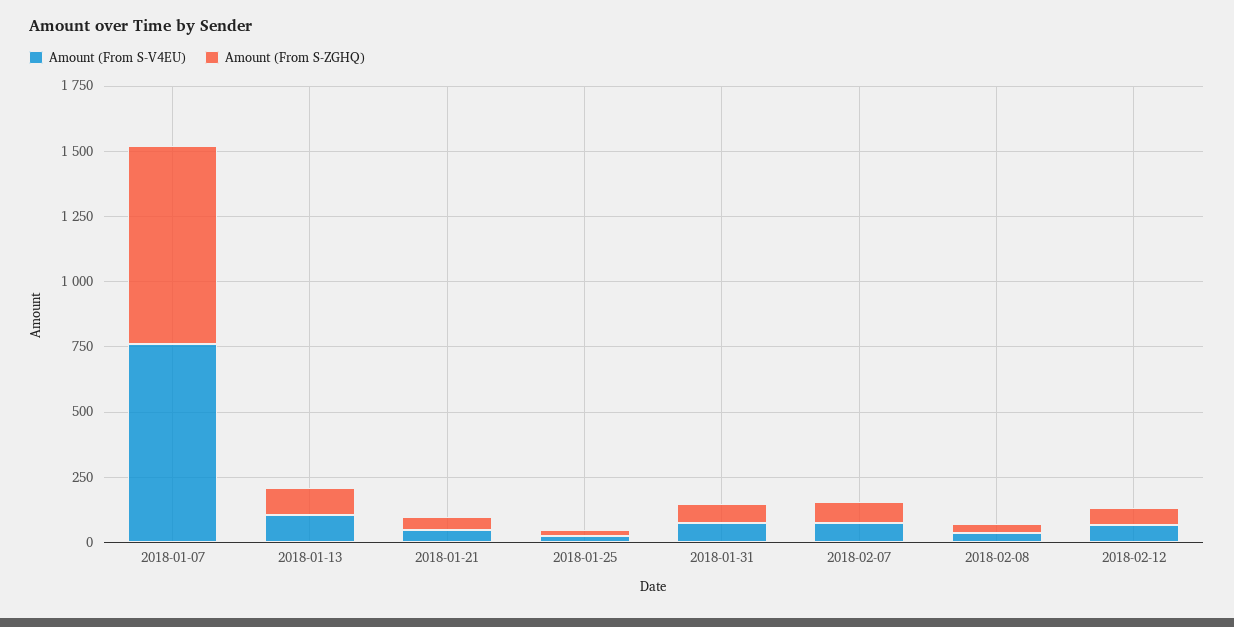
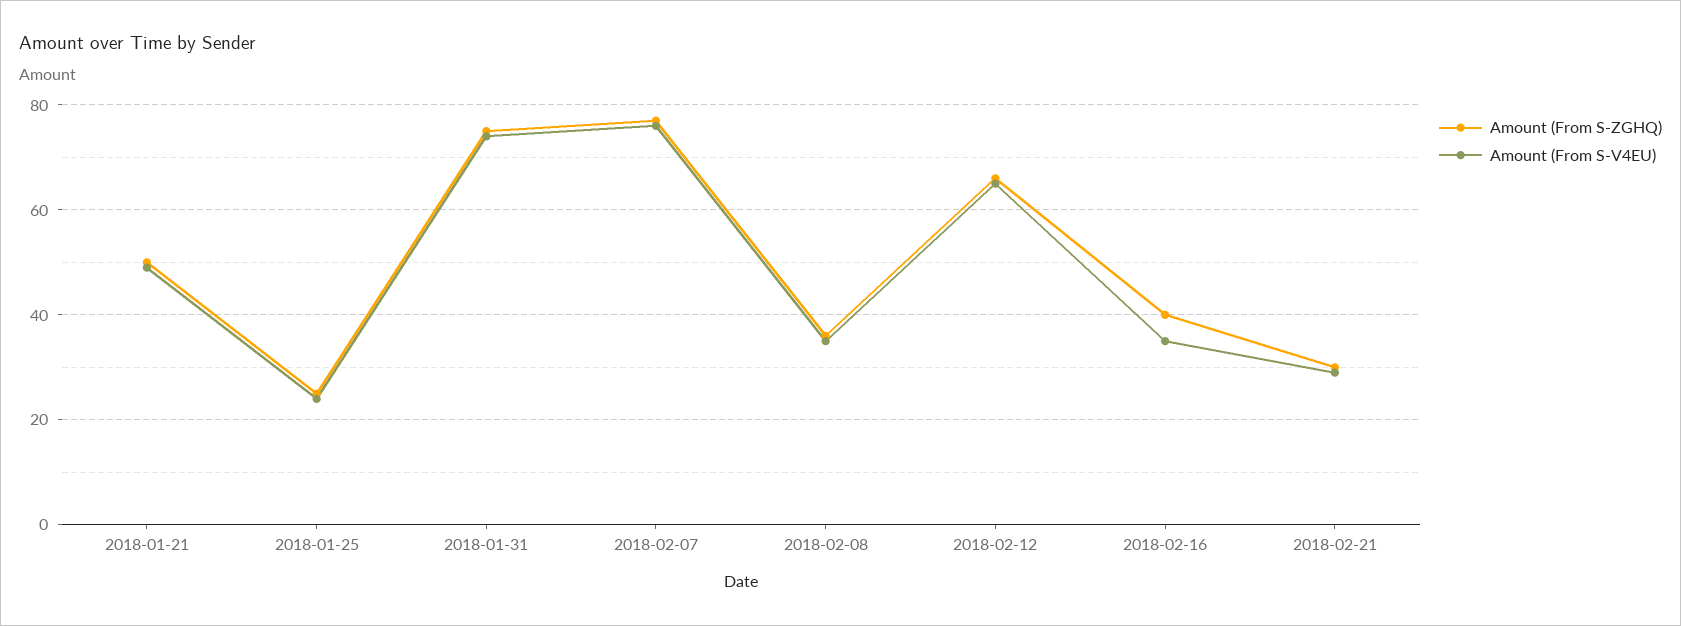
Amount (From S-V4EU), 2018-01-07: 750 -> none
Amount (From S-ZGHQ), 2018-01-07: 750 -> none
Amount (From S-V4EU), 2018-01-13: 100 -> none
Amount (From S-ZGHQ), 2018-01-13: 100 -> none
Amount (From S-ZGHQ), 2018-02-16: none -> 40
Amount (From S-V4EU), 2018-02-16: none -> 35
Amount (From S-ZGHQ), 2018-02-21: none -> 30
Amount (From S-V4EU), 2018-02-21: none -> 30

